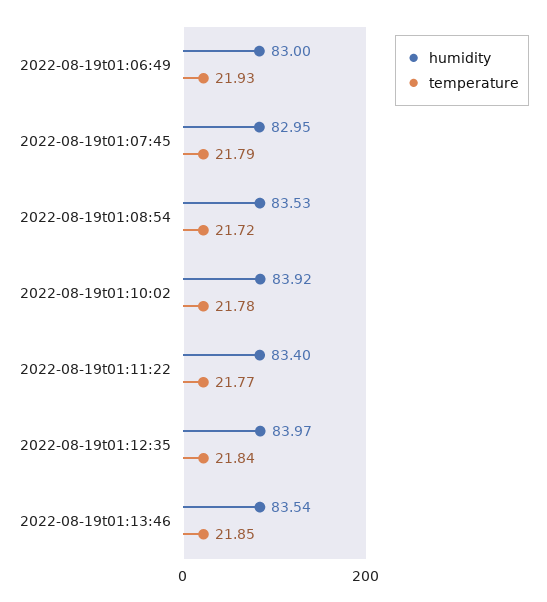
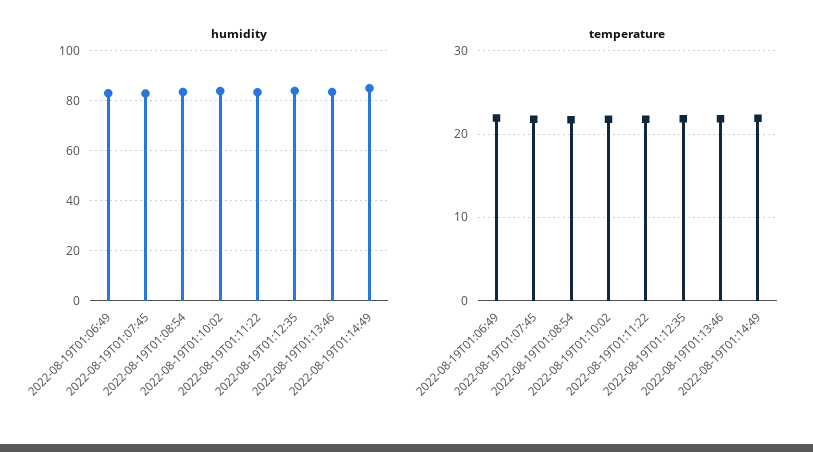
humidity, 2022-08-19T01:14:49: none -> 85
temperature, 2022-08-19T01:14:49: none -> 22

